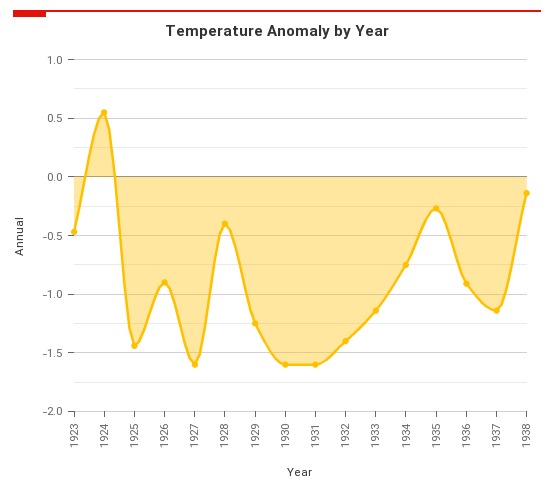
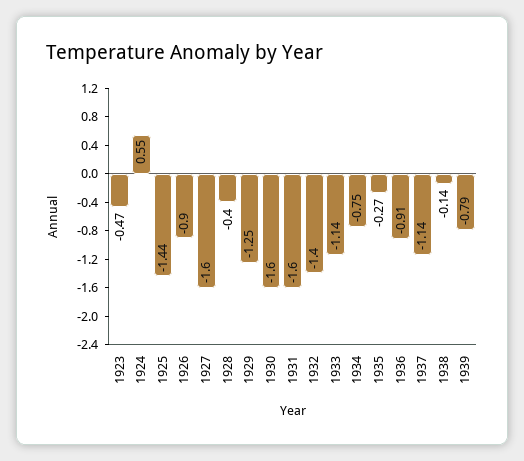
1939: none -> -0.79

